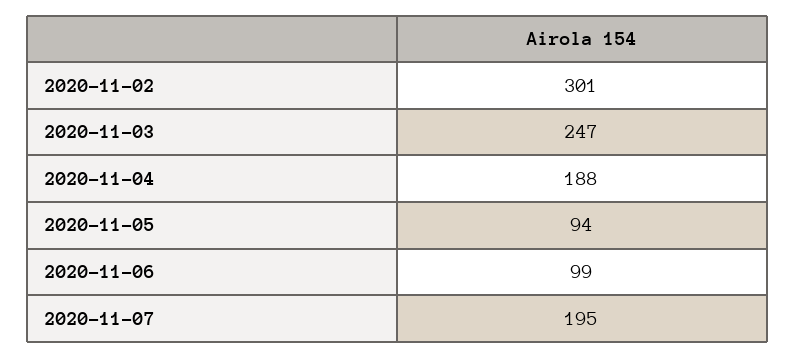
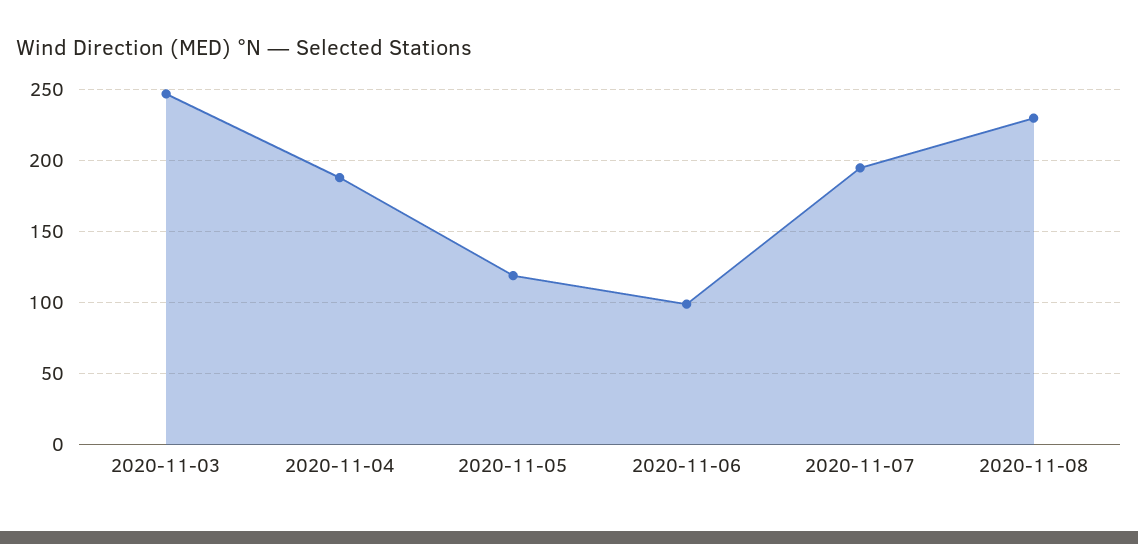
2020-11-02: 301 -> none
2020-11-05: 94 -> 120
2020-11-08: none -> 230

